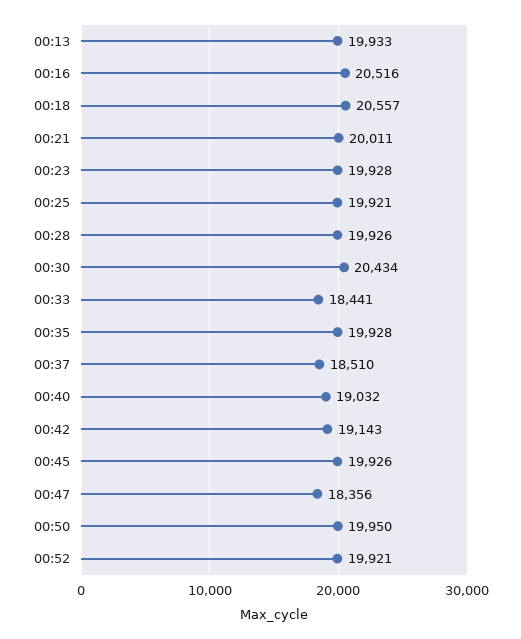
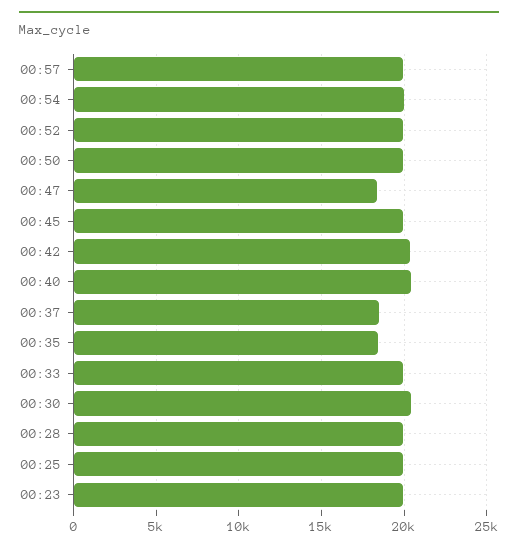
00:13: 19933 -> none
00:16: 20516 -> none
00:18: 20557 -> none
00:21: 20011 -> none
00:33: 18441 -> 20000
00:35: 19928 -> 18500
00:40: 19032 -> 20500
00:42: 19143 -> 20500
00:57: none -> 20000
00:54: none -> 20000

